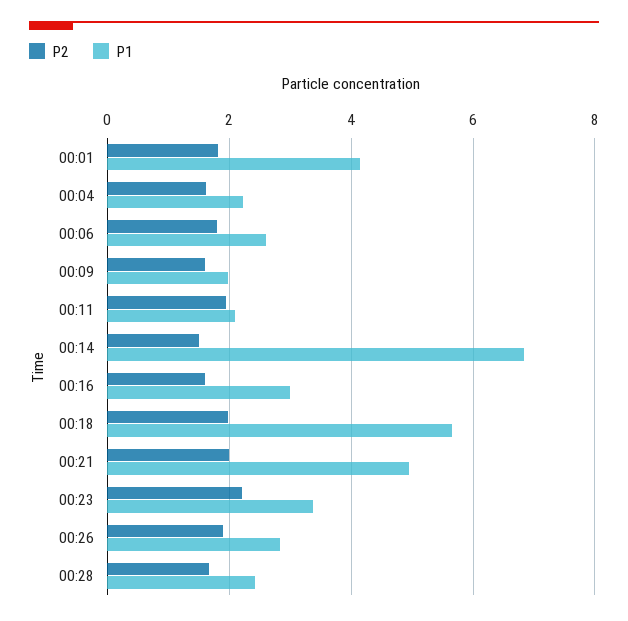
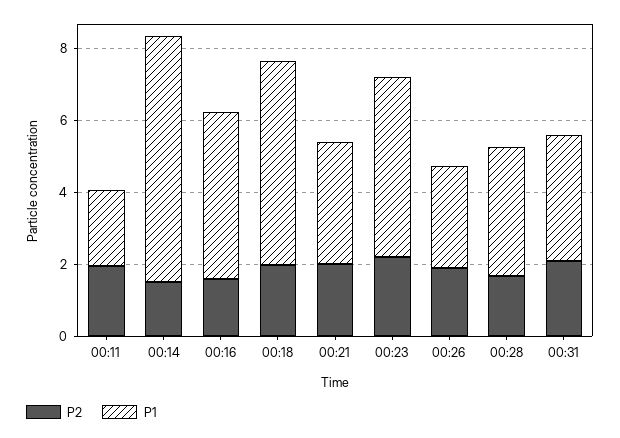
P2, 00:01: 1.8 -> none
P1, 00:01: 4.2 -> none
P2, 00:04: 1.6 -> none
P1, 00:04: 2.2 -> none
P2, 00:06: 1.8 -> none
P1, 00:06: 2.6 -> none
P2, 00:09: 1.6 -> none
P1, 00:09: 2 -> none
P1, 00:16: 3 -> 4.5
P1, 00:21: 5 -> 3.5
P1, 00:23: 3.4 -> 5
P1, 00:28: 2.4 -> 3.5
P2, 00:31: none -> 2
P1, 00:31: none -> 3.5

